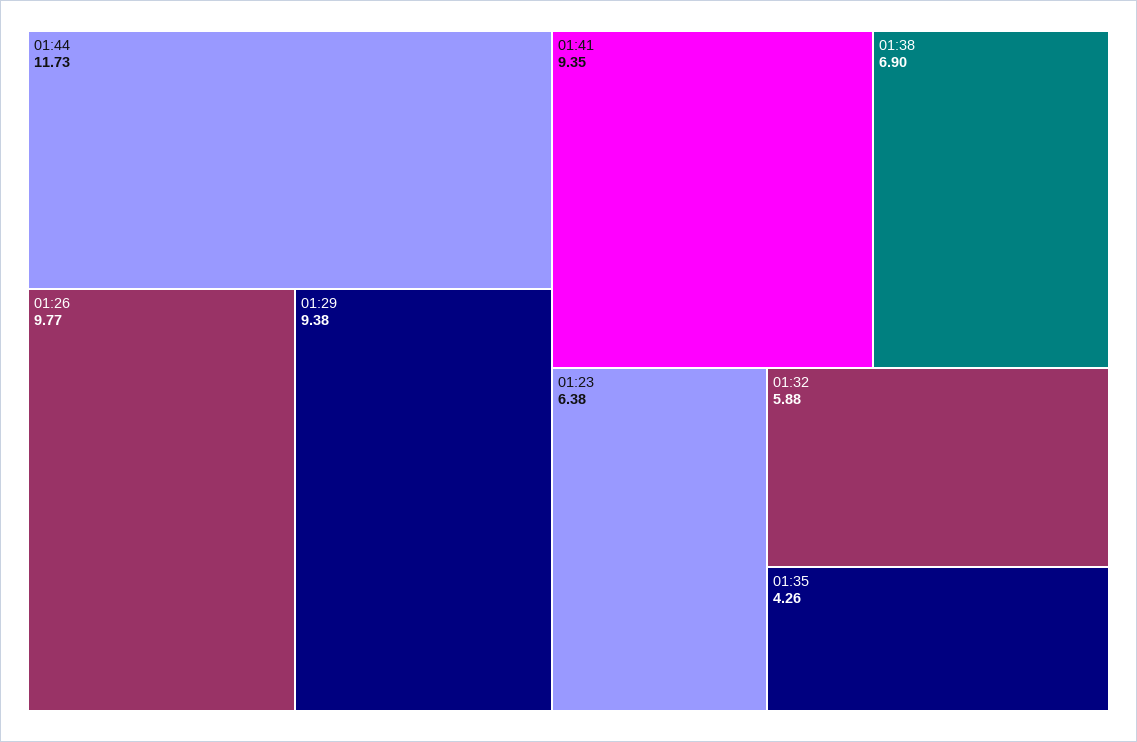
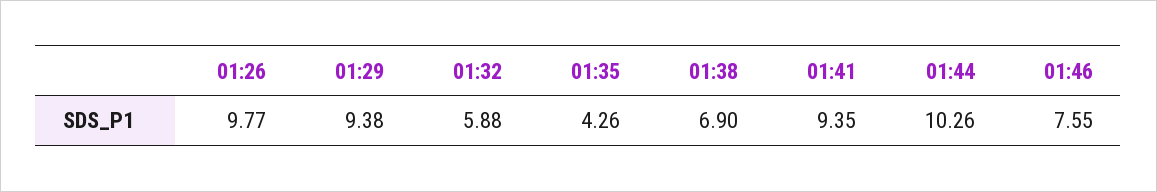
01:44: 11.73 -> 10.26
01:23: 6.38 -> none
01:46: none -> 7.55

